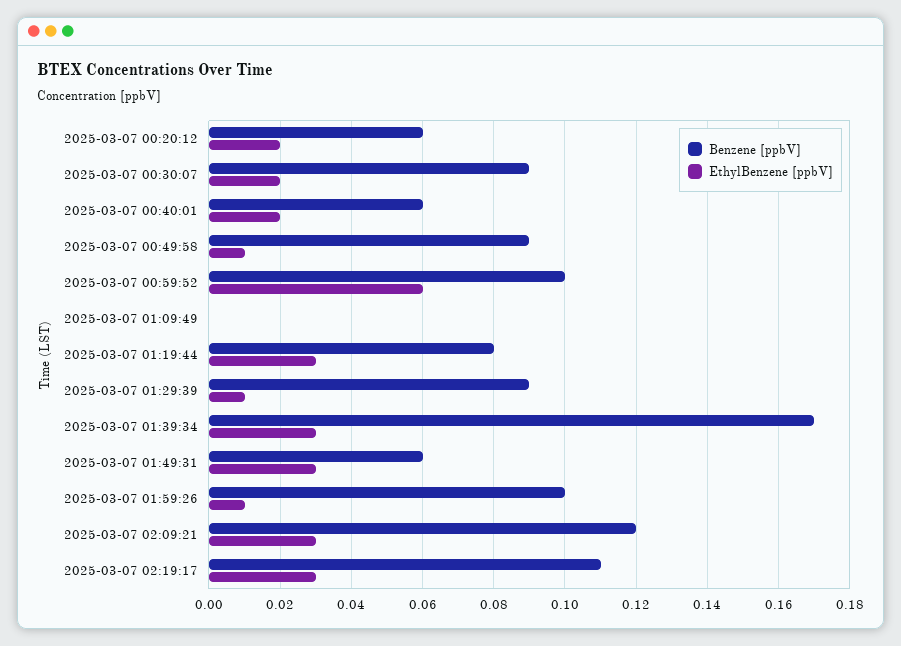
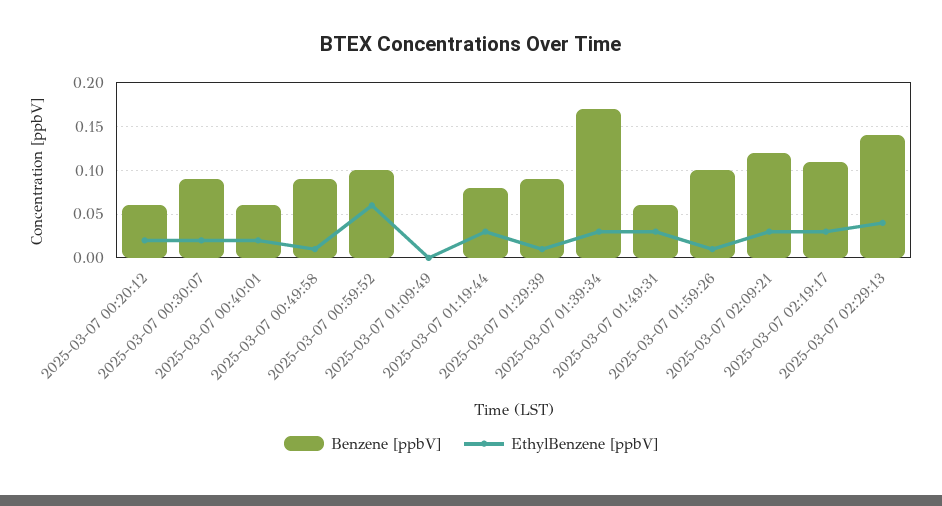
Benzene [ppbV], 2025-03-07 02:29:13: none -> 0.14
EthylBenzene [ppbV], 2025-03-07 02:29:13: none -> 0.04

